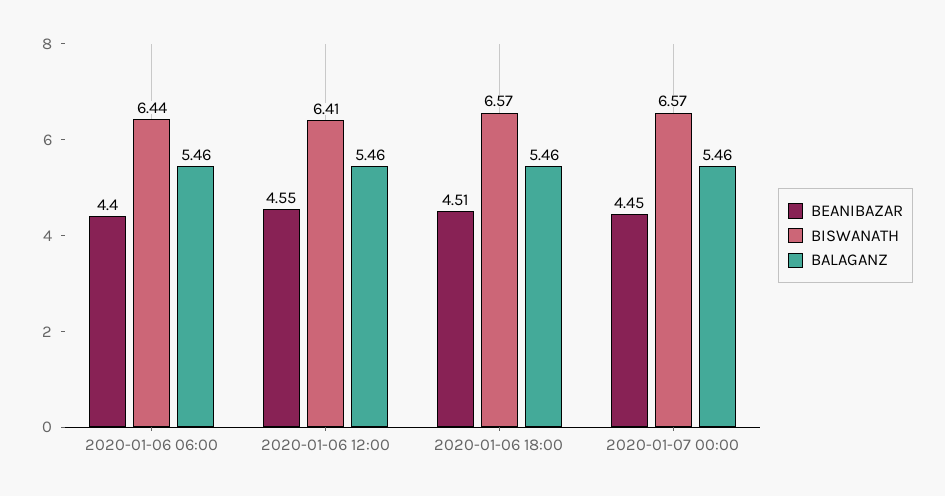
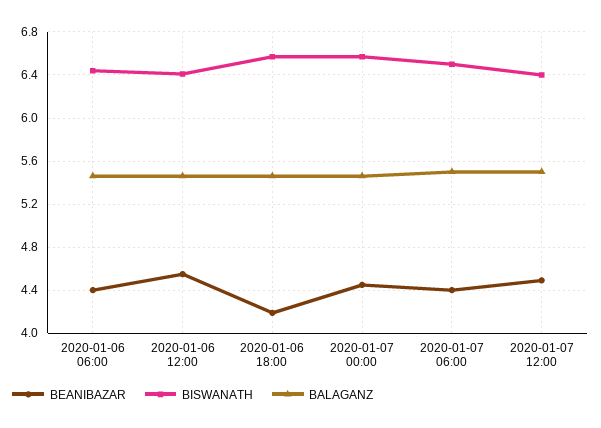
BEANIBAZAR, 2020-01-06 18:00: 4.51 -> 4.2
BEANIBAZAR, 2020-01-07 06:00: none -> 4.4
BISWANATH, 2020-01-07 06:00: none -> 6.5
BALAGANZ, 2020-01-07 06:00: none -> 5.5
BEANIBAZAR, 2020-01-07 12:00: none -> 4.5
BISWANATH, 2020-01-07 12:00: none -> 6.4
BALAGANZ, 2020-01-07 12:00: none -> 5.5

